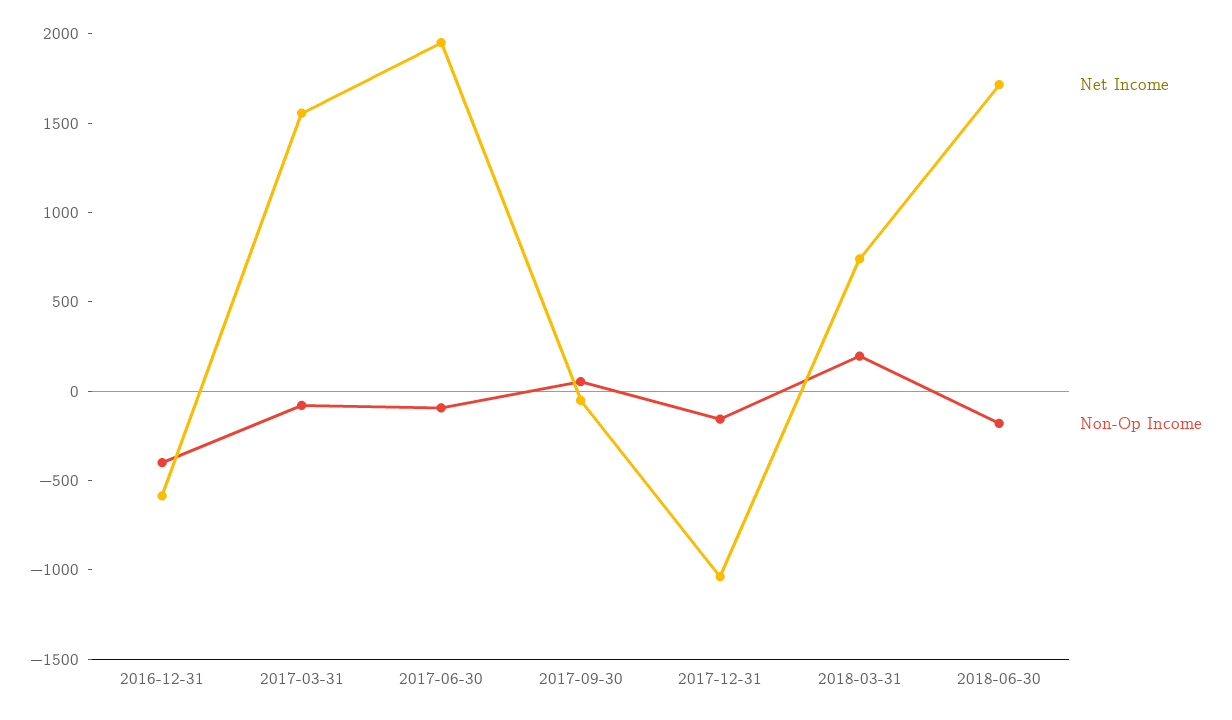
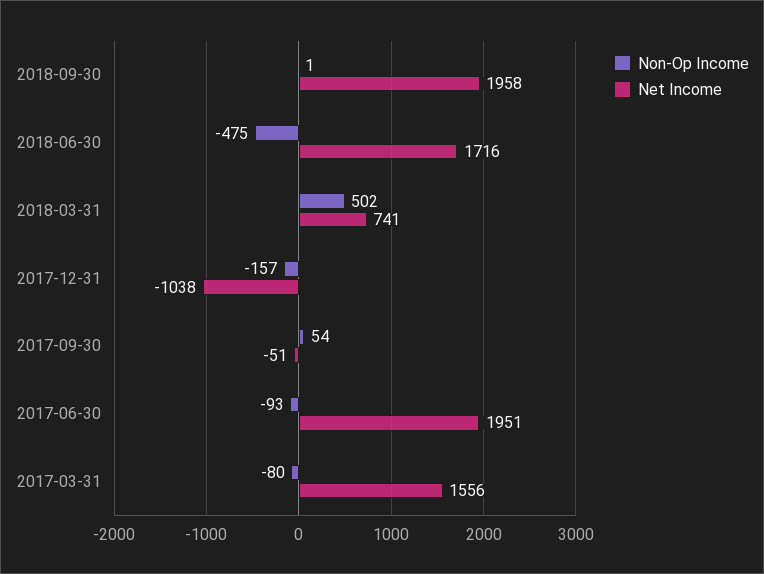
Net Income, 2016-12-31: -600 -> none
Non-Op Income, 2016-12-31: -400 -> none
Non-Op Income, 2018-03-31: 200 -> 502
Non-Op Income, 2018-06-30: -200 -> -475
Non-Op Income, 2018-09-30: none -> 1
Net Income, 2018-09-30: none -> 1958

